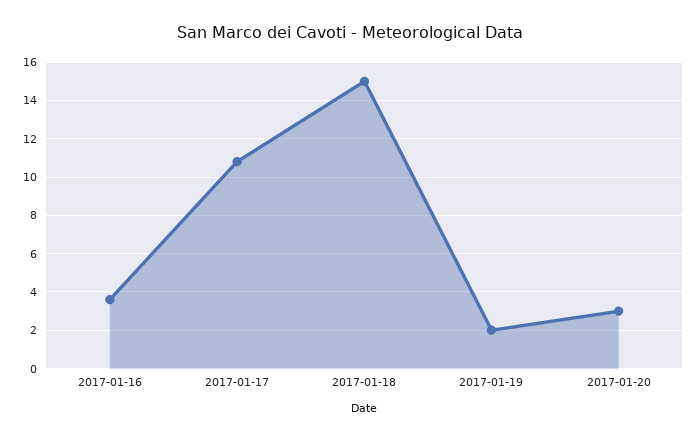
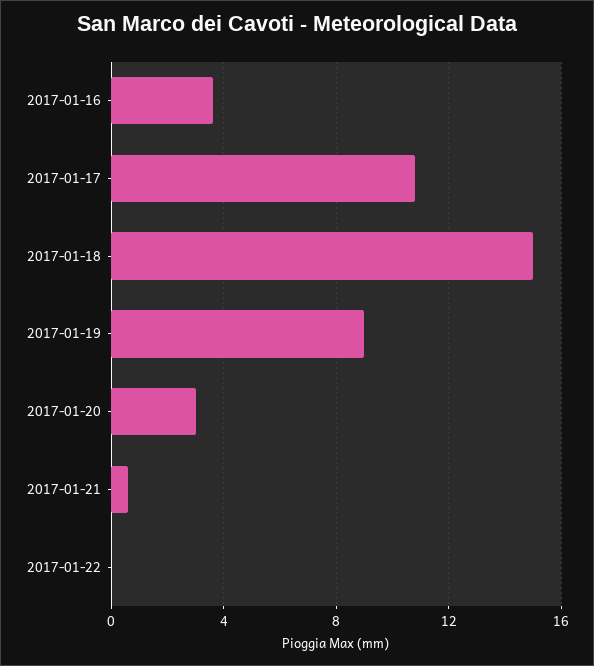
2017-01-19: 2 -> 9
2017-01-21: none -> 0.5
2017-01-22: none -> 0

